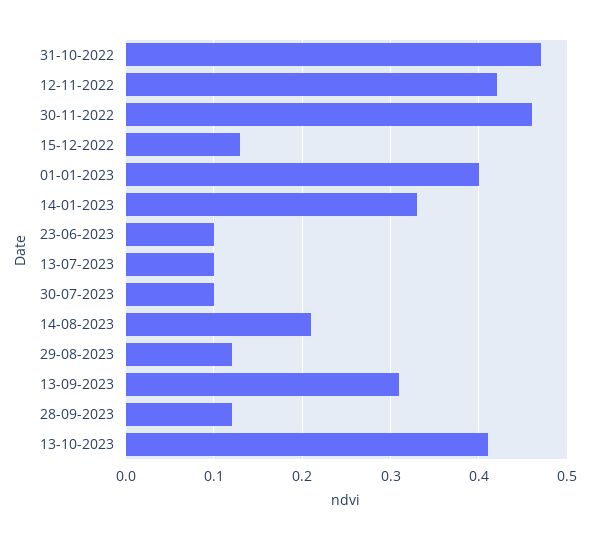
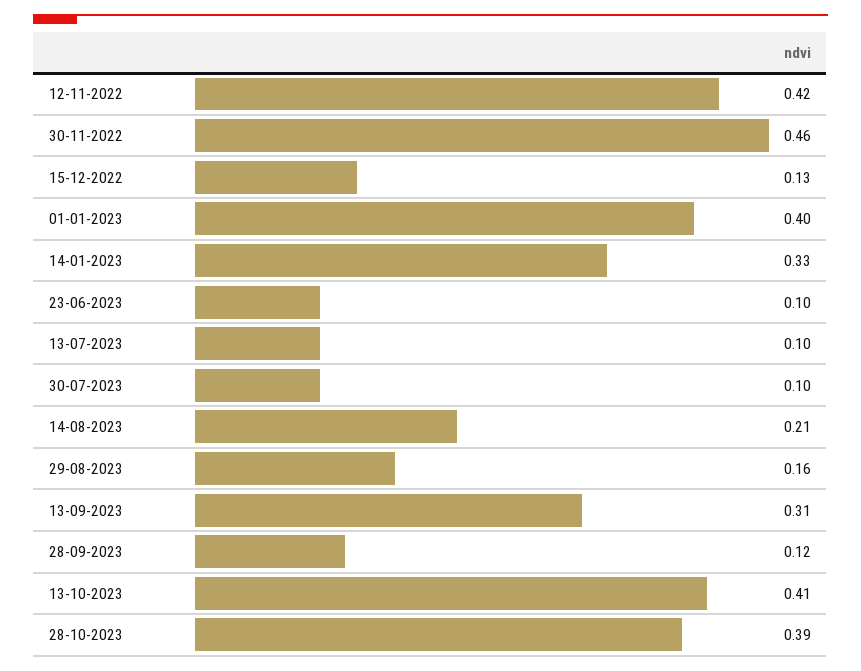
31-10-2022: 0.47 -> none
29-08-2023: 0.12 -> 0.16
28-10-2023: none -> 0.39

